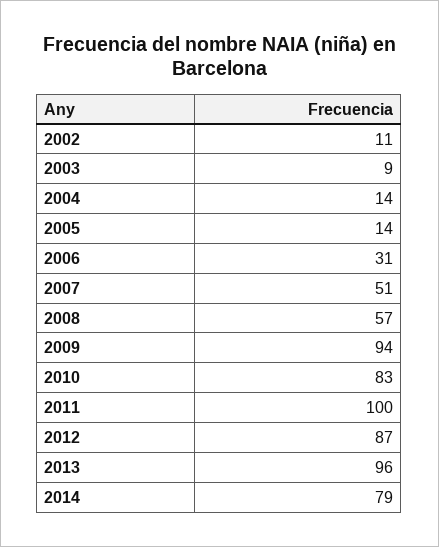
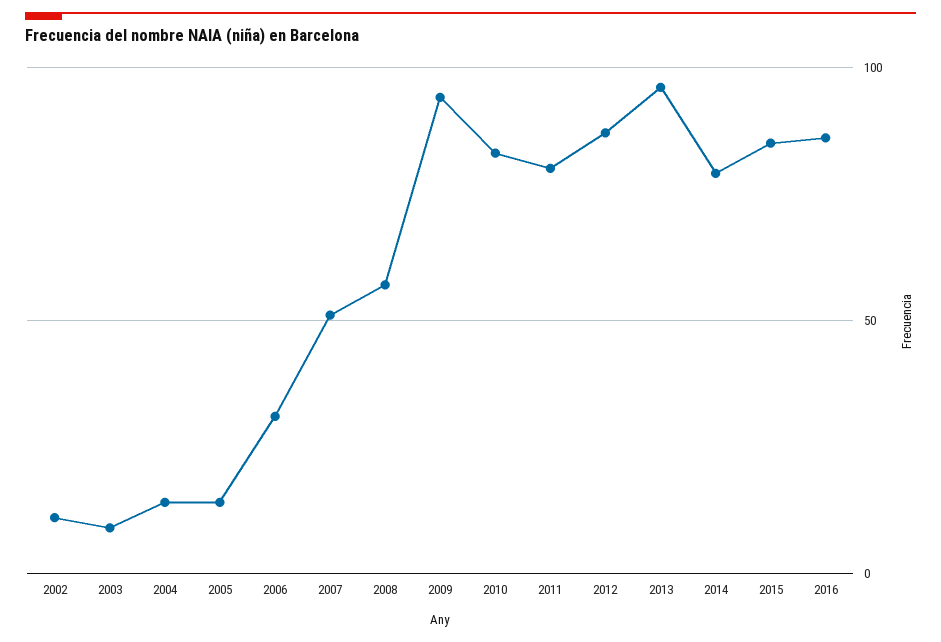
2011: 100 -> 80
2015: none -> 85
2016: none -> 85

